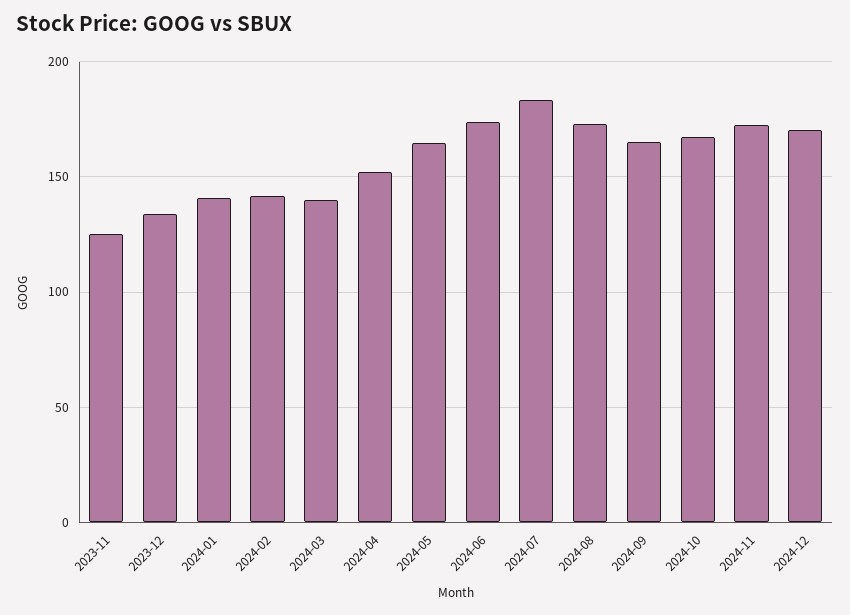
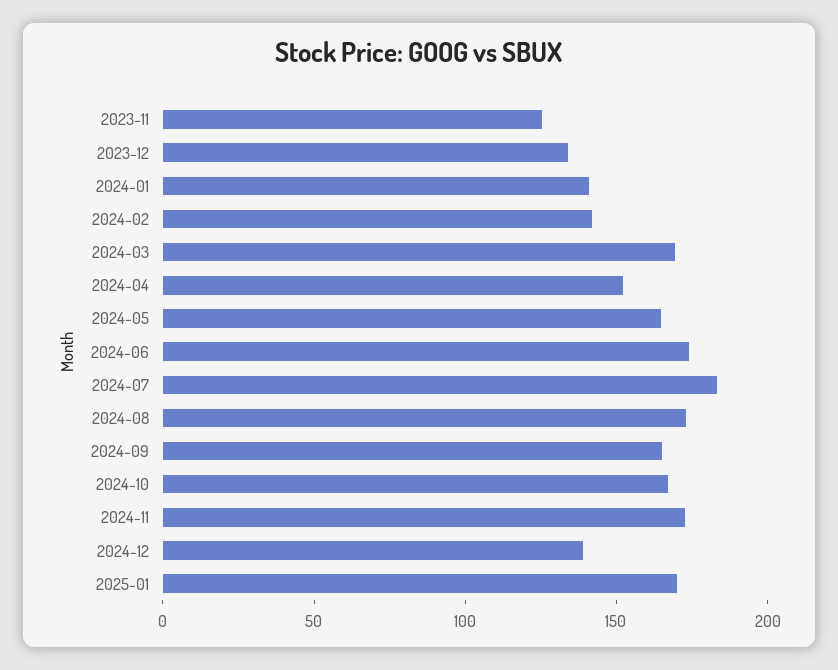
2024-03: 140 -> 170
2024-12: 170 -> 140
2025-01: none -> 170

